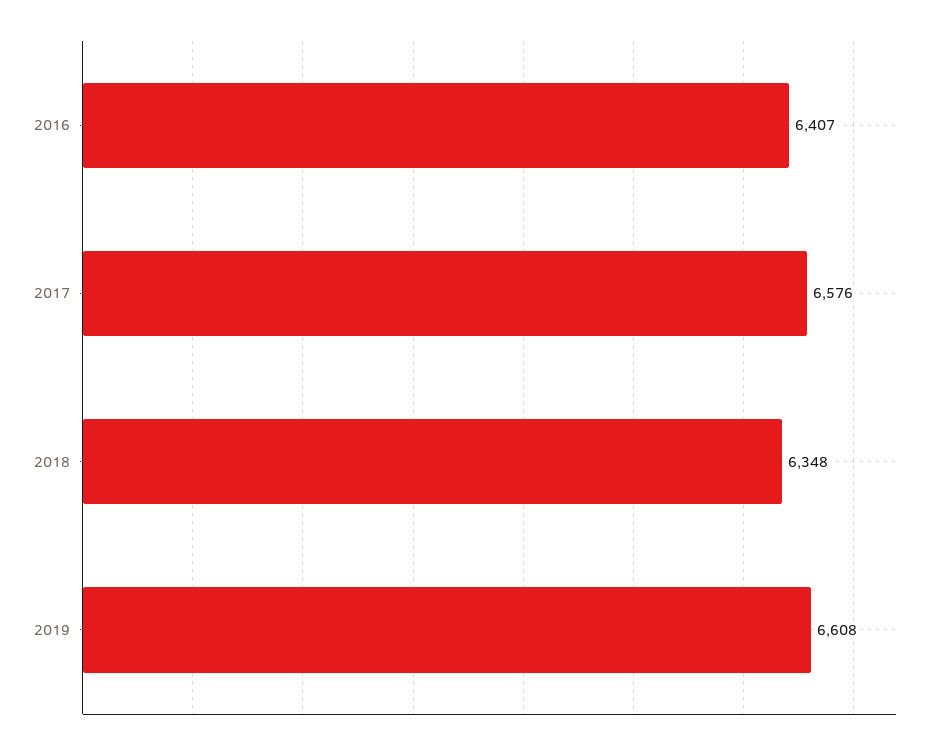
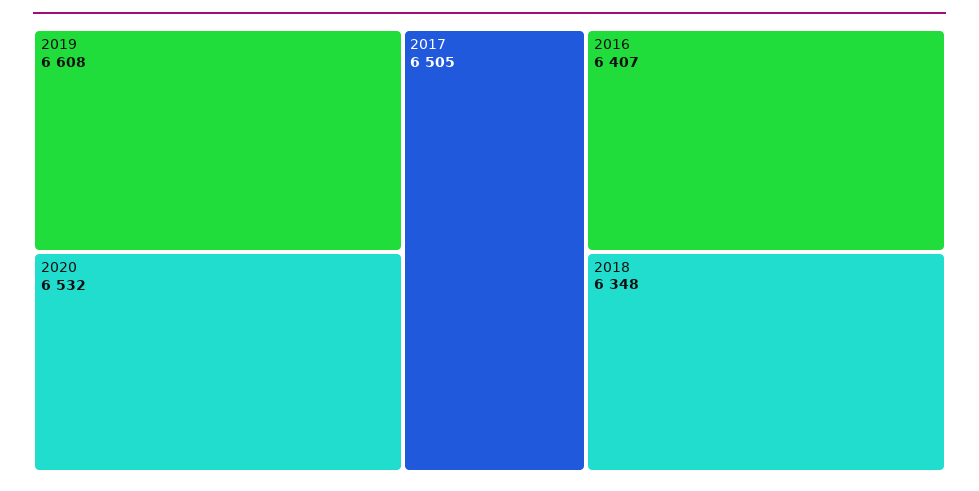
2017: 6576 -> 6505
2020: none -> 6532

